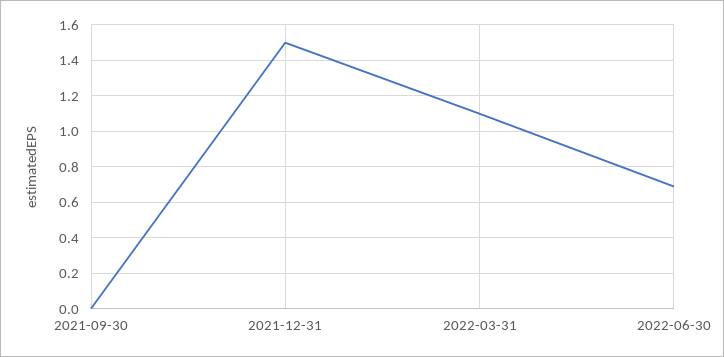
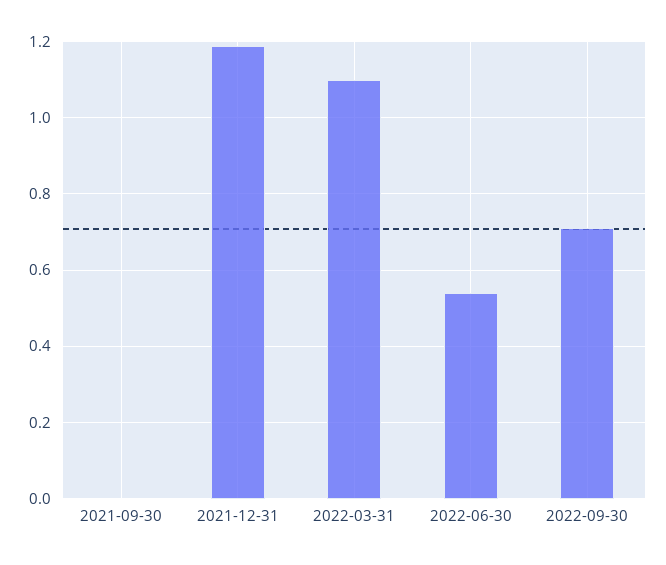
2021-12-31: 1.5 -> 1.2
2022-06-30: 0.7 -> 0.55
2022-09-30: none -> 0.7

